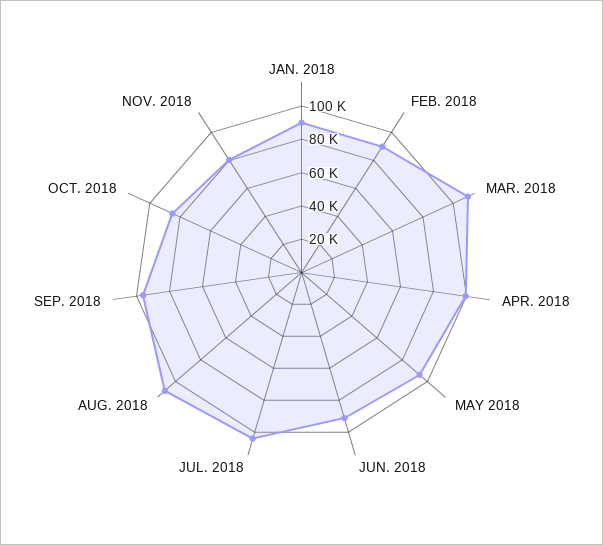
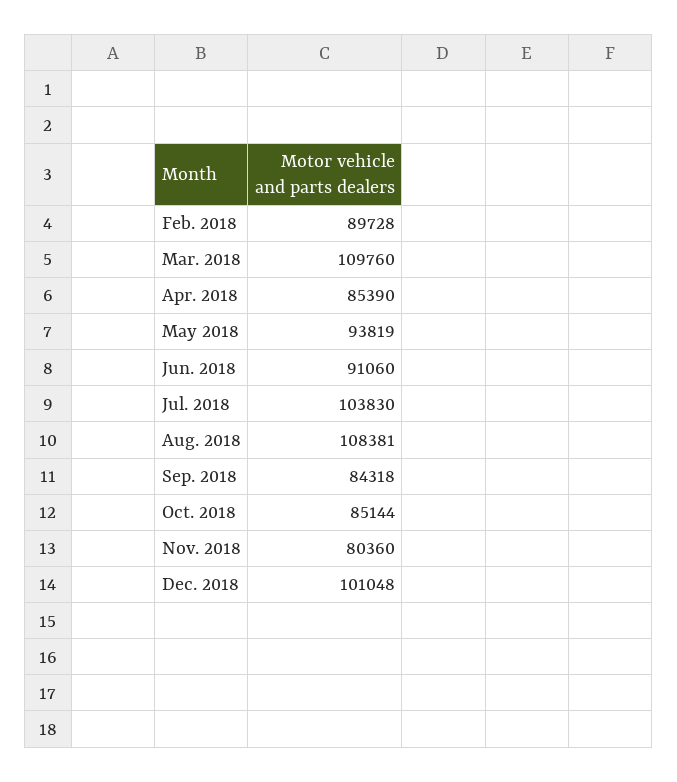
JAN. 2018: 90000 -> none
APR. 2018: 100000 -> 85390
SEP. 2018: 95000 -> 84318
Dec. 2018: none -> 101048

